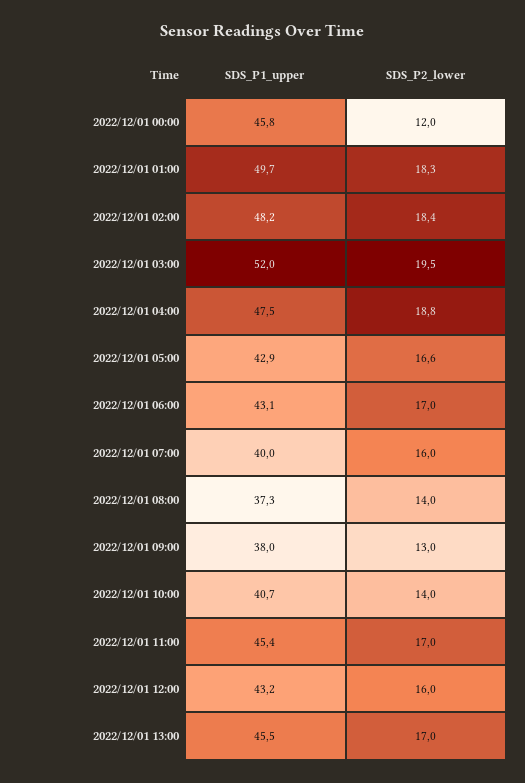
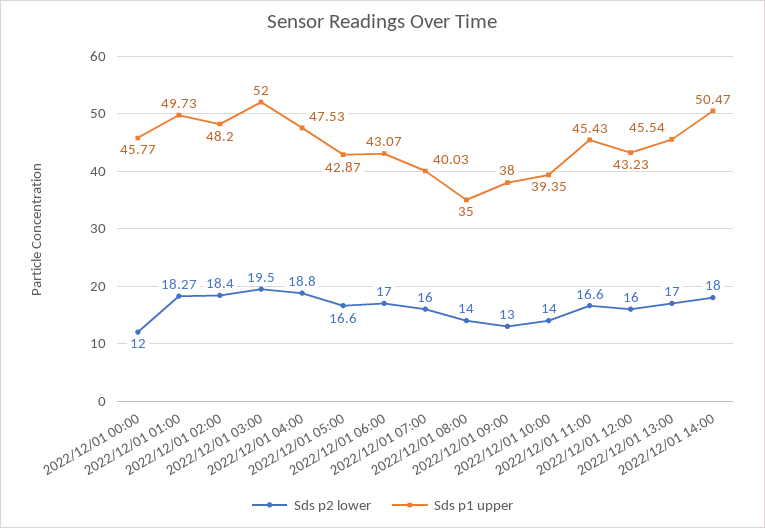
SDS_P1_upper, 2022/12/01 08:00: 37.3 -> 35
SDS_P1_upper, 2022/12/01 10:00: 40.7 -> 39.35
SDS_P2_lower, 2022/12/01 11:00: 17 -> 16.6
SDS_P2_lower, 2022/12/01 14:00: none -> 18
SDS_P1_upper, 2022/12/01 14:00: none -> 50.47

